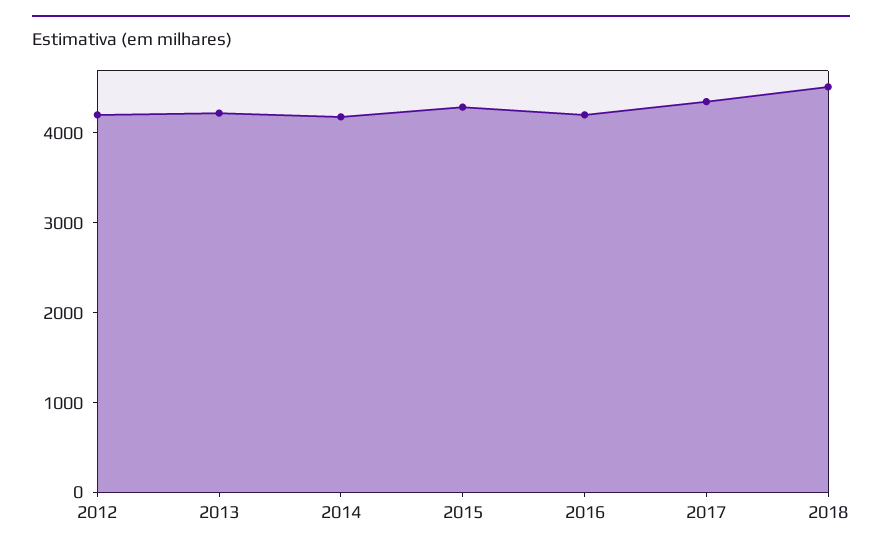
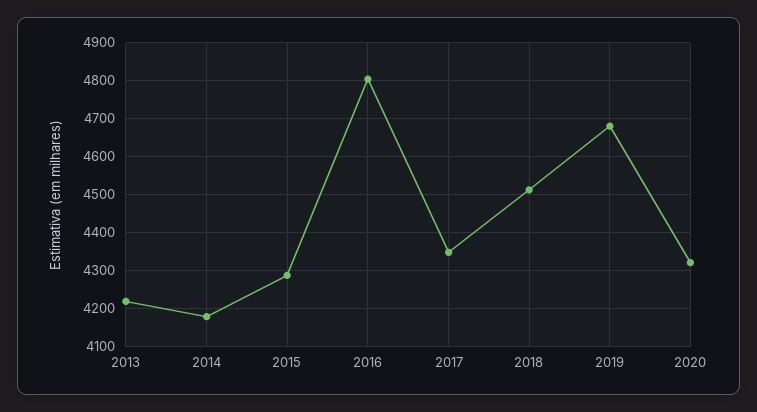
2012: 4200 -> none
2016: 4200 -> 4800
2019: none -> 4680
2020: none -> 4320

